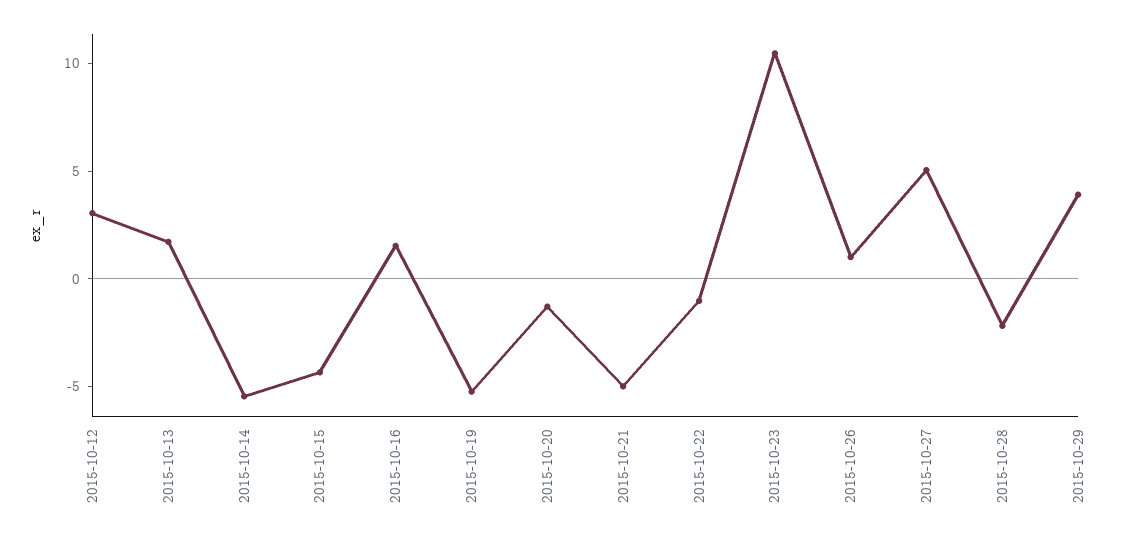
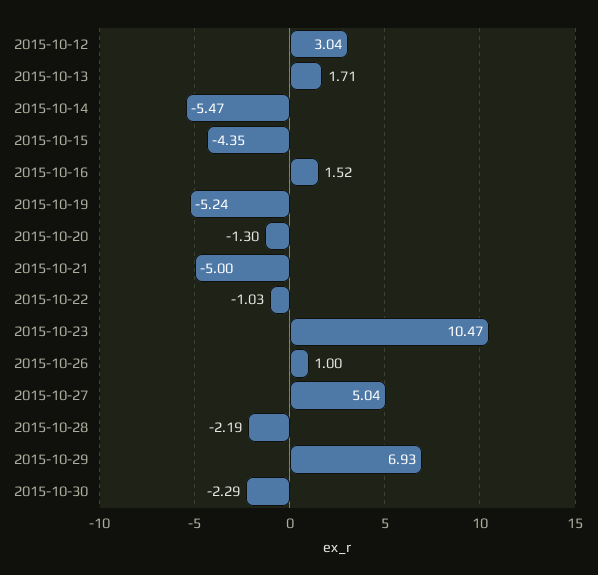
2015-10-29: 4 -> 6.93
2015-10-30: none -> -2.29

